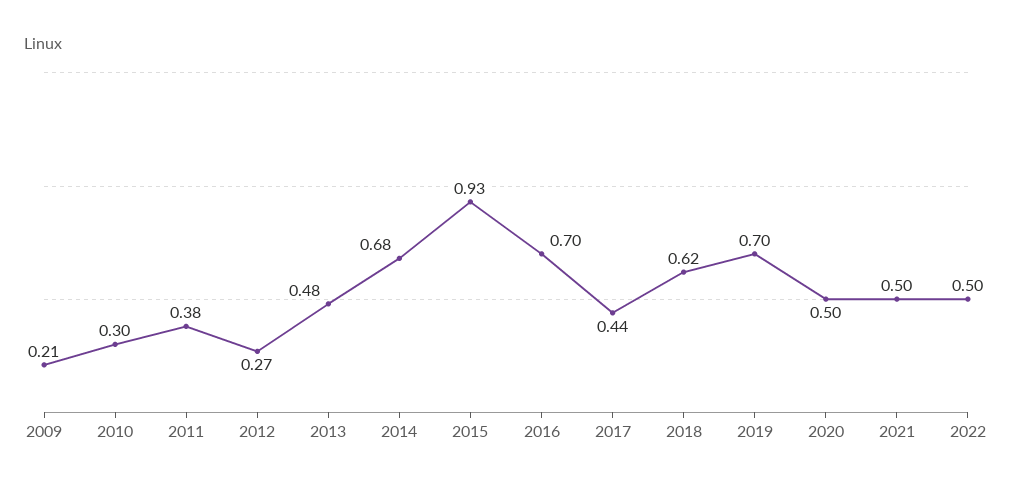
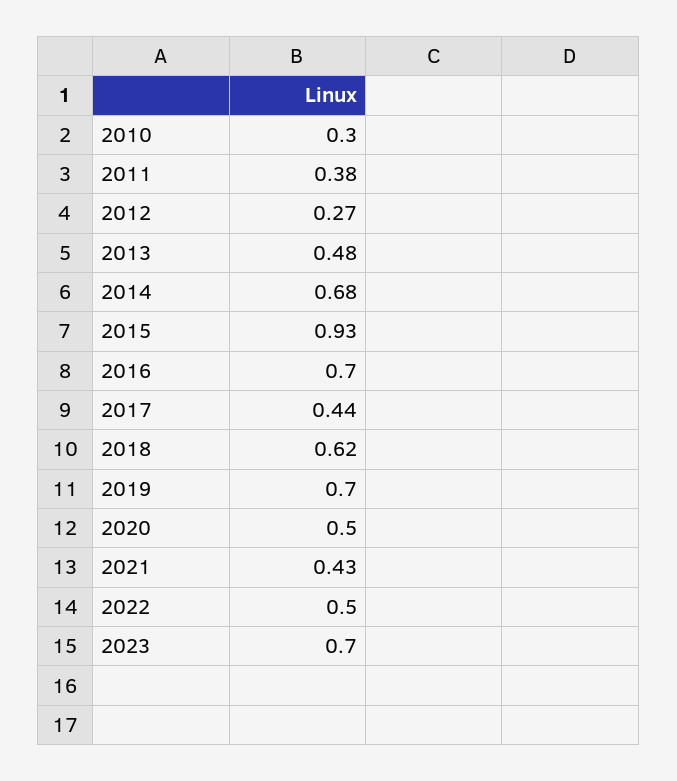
2009: 0.21 -> none
2021: 0.5 -> 0.43
2023: none -> 0.7

